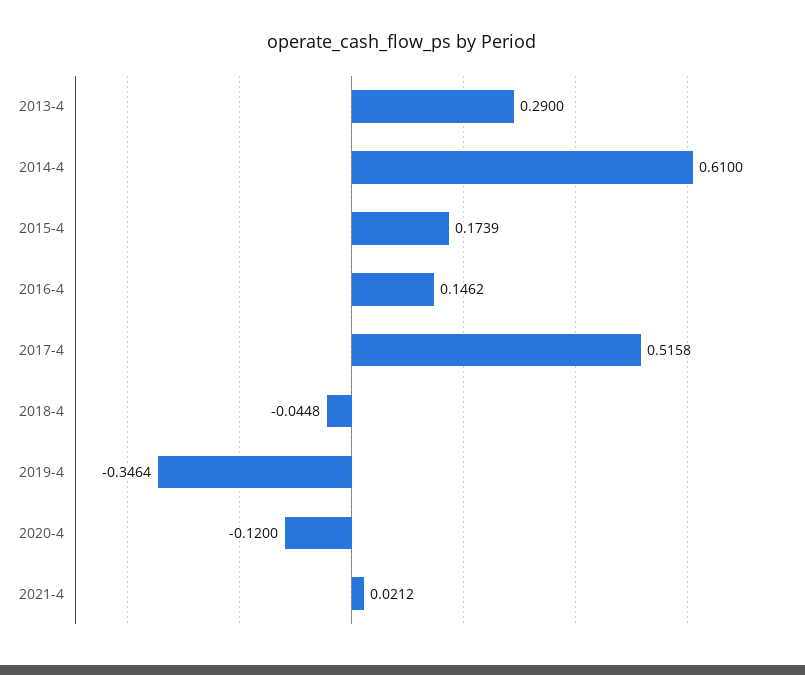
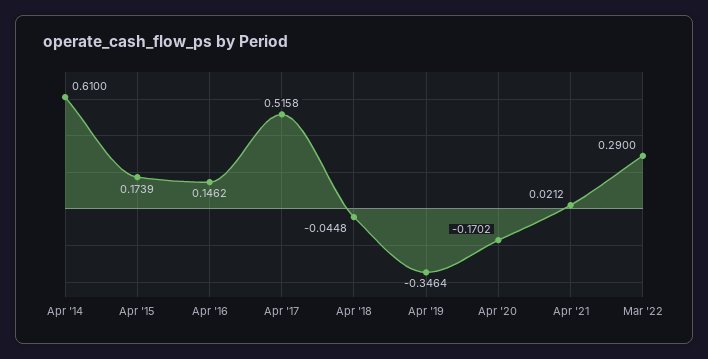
2013-4: 0.29 -> none
2020-4: -0.12 -> -0.1702
Mar '22: none -> 0.29

